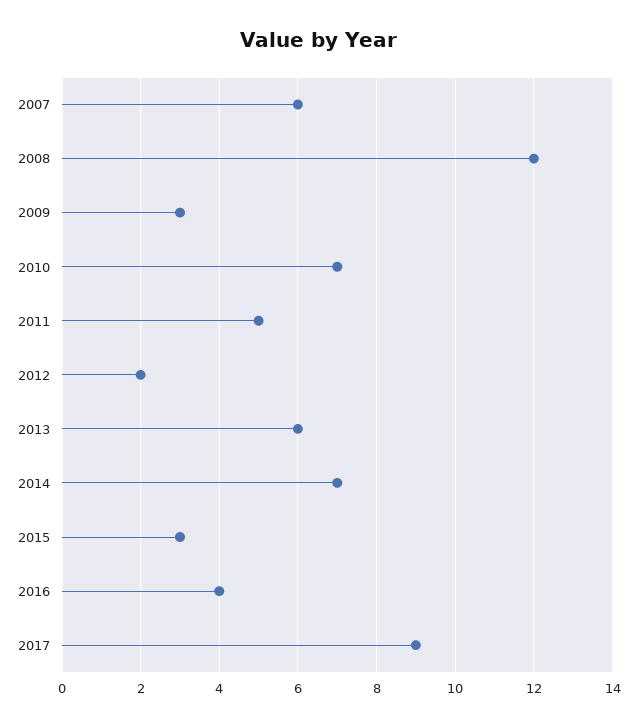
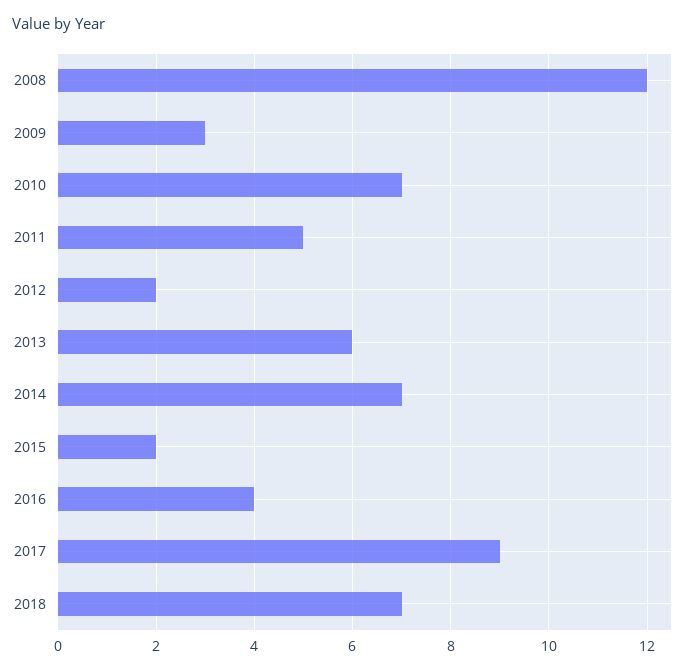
2007: 6 -> none
2015: 3 -> 2
2018: none -> 7

